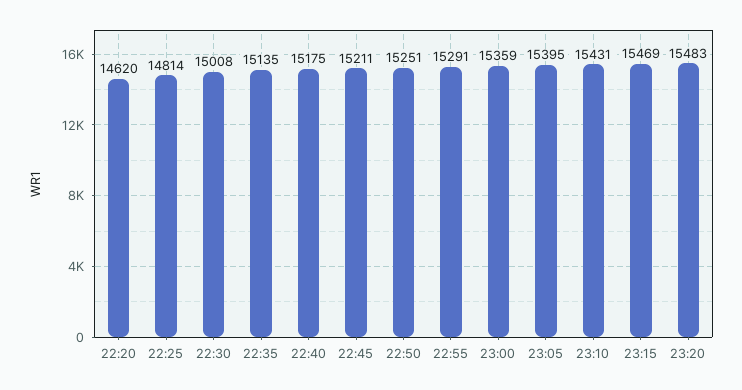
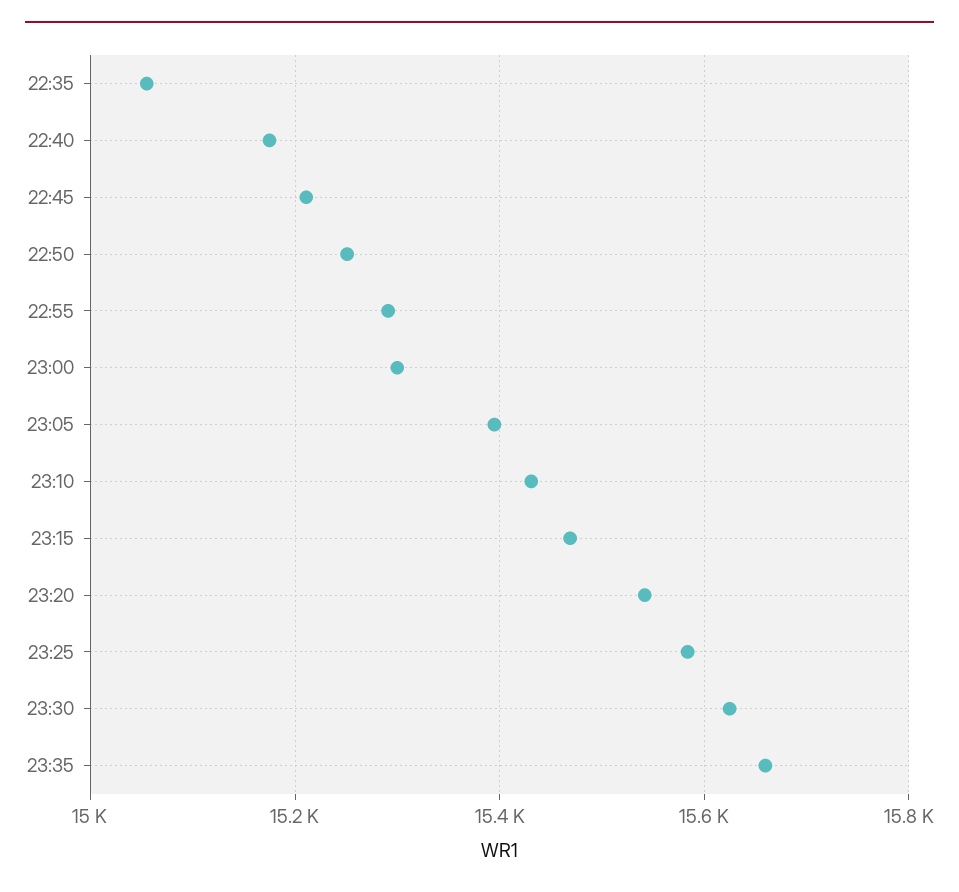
22:20: 14620 -> none
22:25: 14814 -> none
22:30: 15008 -> none
22:35: 15135 -> 15060
23:00: 15359 -> 15300
23:20: 15483 -> 15540
23:25: none -> 15580
23:30: none -> 15620
23:35: none -> 15660

